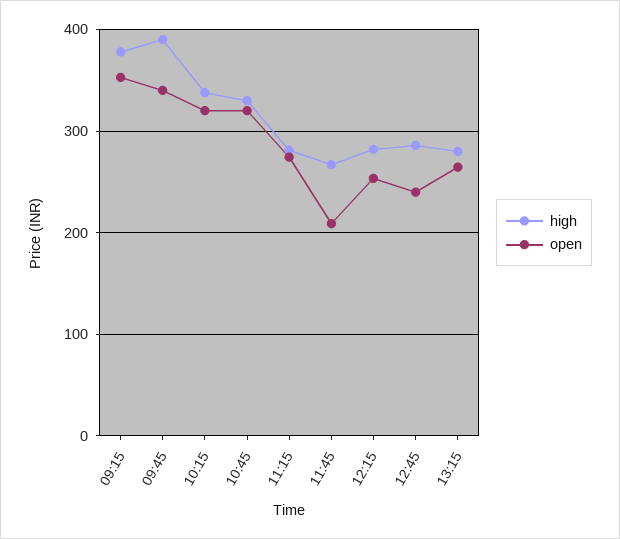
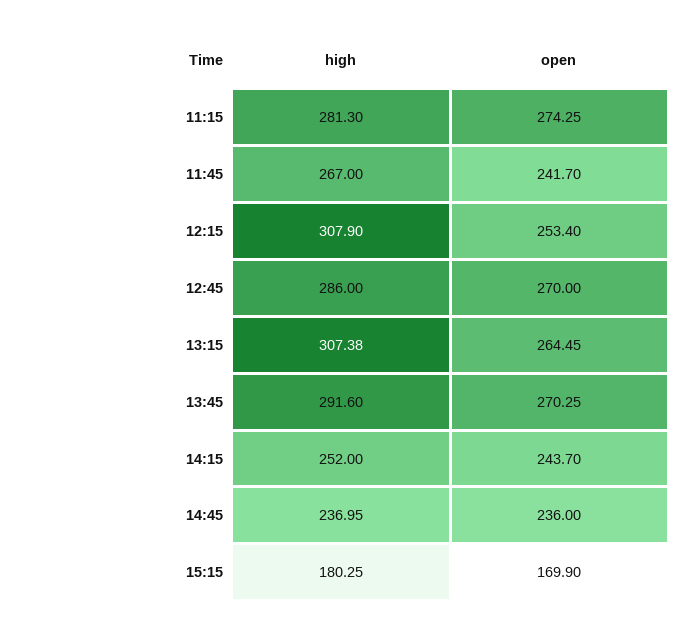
high, 09:15: 380 -> none
open, 09:15: 350 -> none
high, 09:45: 390 -> none
open, 09:45: 340 -> none
high, 10:15: 340 -> none
open, 10:15: 320 -> none
high, 10:45: 330 -> none
open, 10:45: 320 -> none
open, 11:45: 210 -> 241.7
high, 12:15: 280 -> 307.9
open, 12:45: 240 -> 270
high, 13:15: 280 -> 307.38
high, 13:45: none -> 291.6
open, 13:45: none -> 270.25
high, 14:15: none -> 252
open, 14:15: none -> 243.7
high, 14:45: none -> 236.95
open, 14:45: none -> 236
high, 15:15: none -> 180.25
open, 15:15: none -> 169.9

